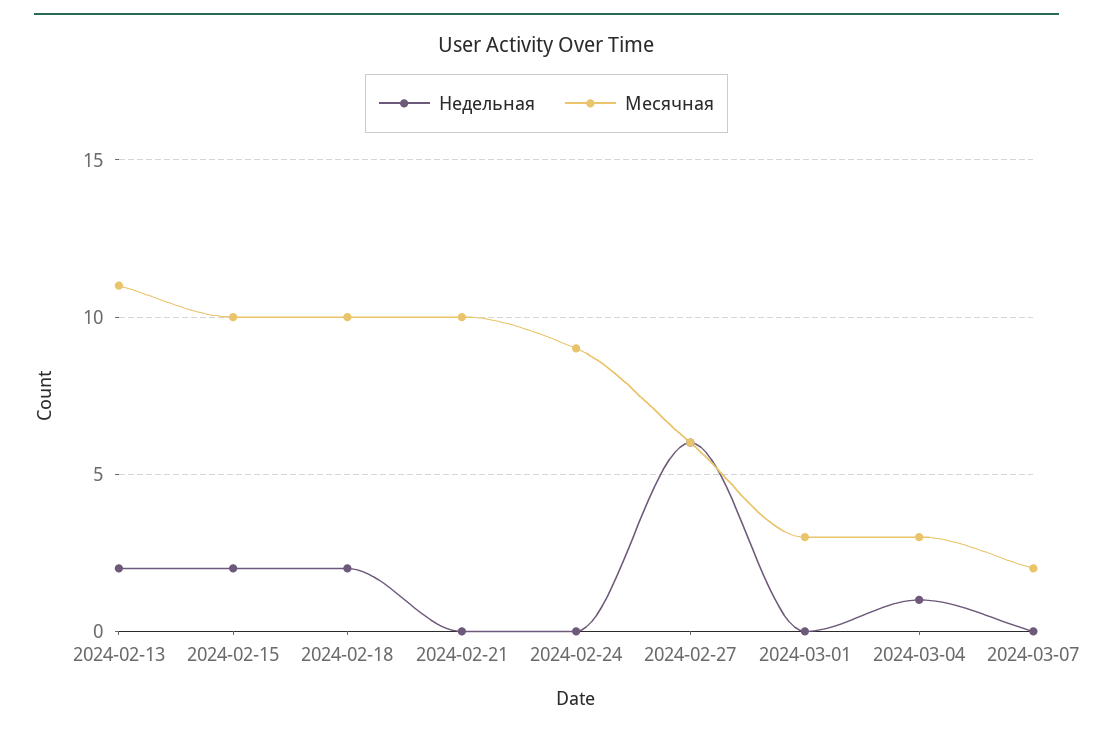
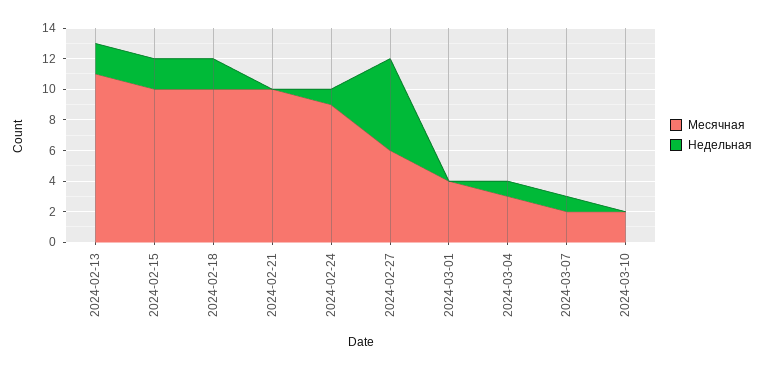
Недельная, 2024-02-24: 0 -> 1
Месячная, 2024-03-01: 3 -> 4
Недельная, 2024-03-07: 0 -> 1
Месячная, 2024-03-10: none -> 2
Недельная, 2024-03-10: none -> 0

